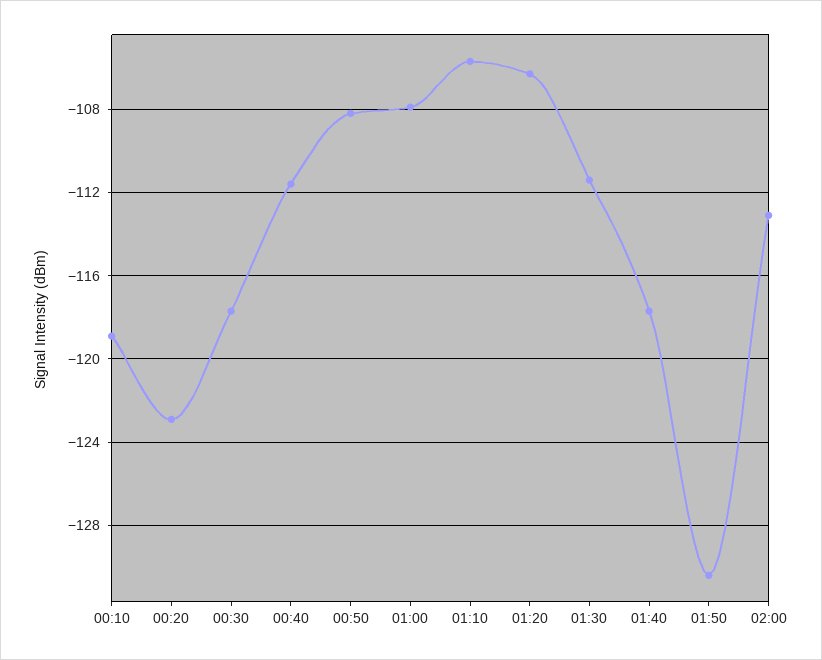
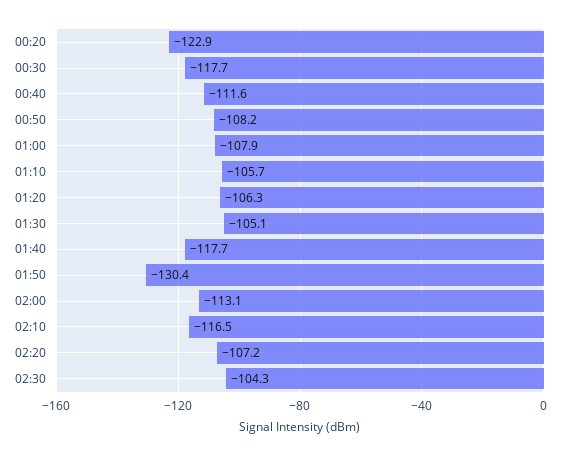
00:10: -119 -> none
01:30: -111.5 -> -105.1
02:10: none -> -116.5
02:20: none -> -107.2
02:30: none -> -104.3

